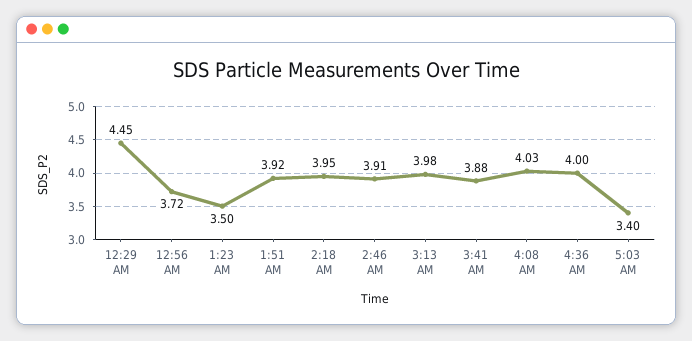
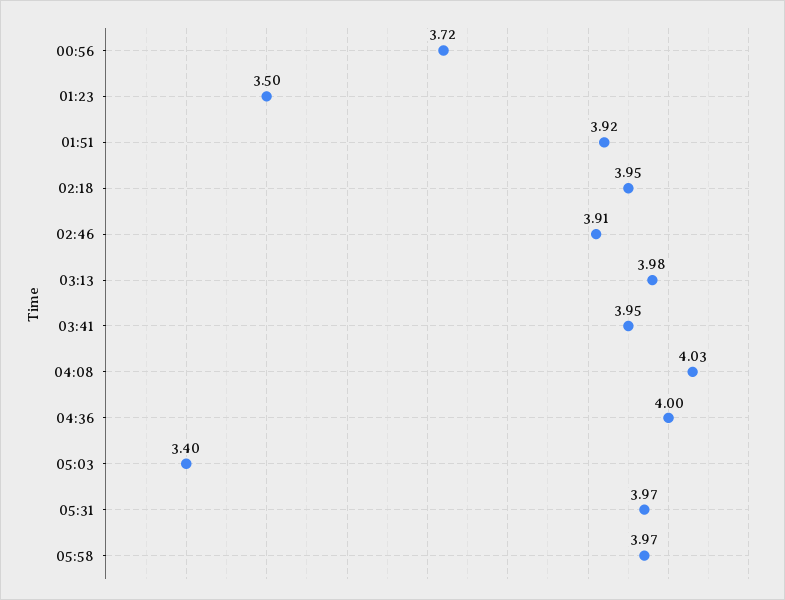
12:29 AM: 4.45 -> none
3:41 AM: 3.88 -> 3.95
05:31: none -> 3.97
05:58: none -> 3.97

